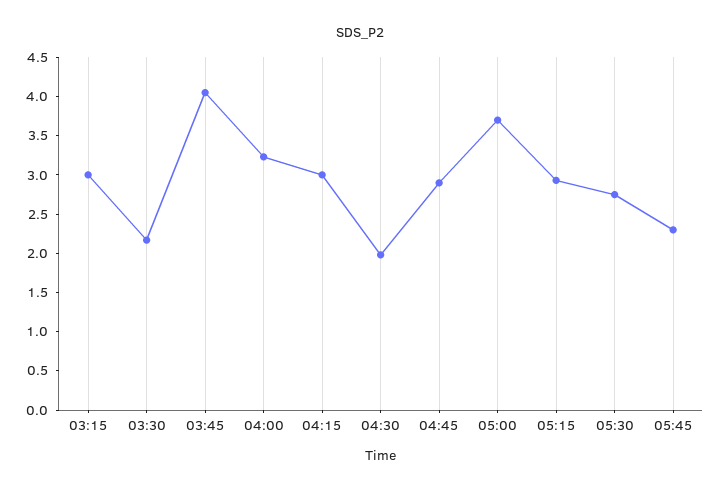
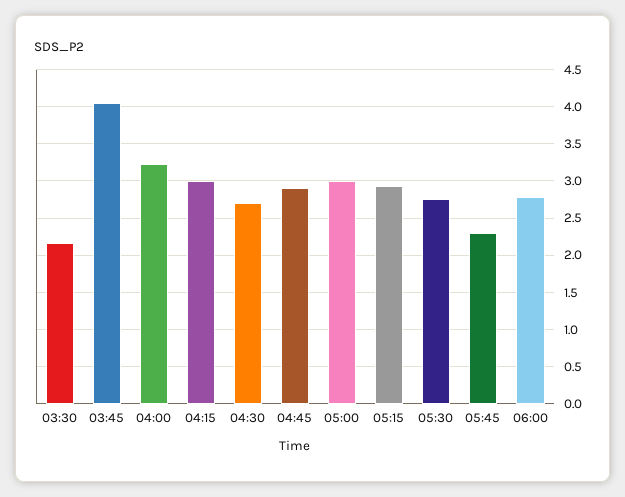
03:15: 3 -> none
04:30: 2 -> 2.7
05:00: 3.75 -> 3
06:00: none -> 2.8

